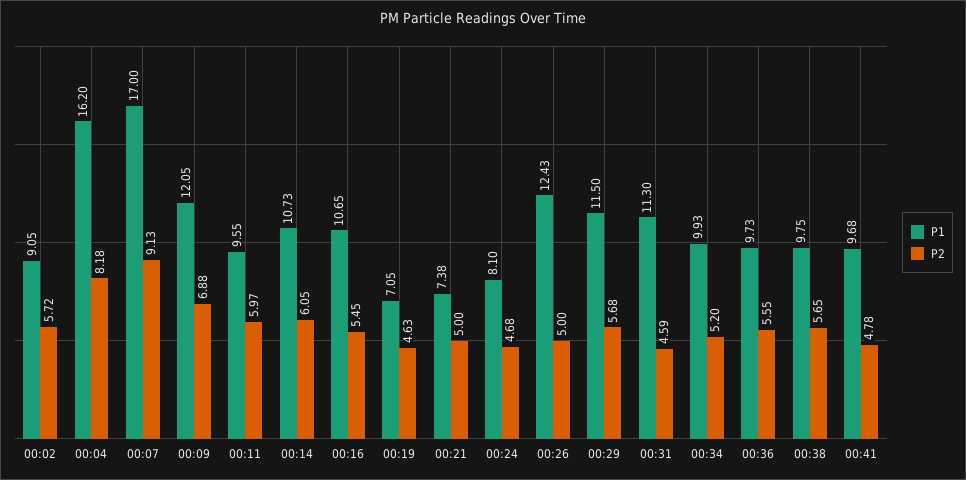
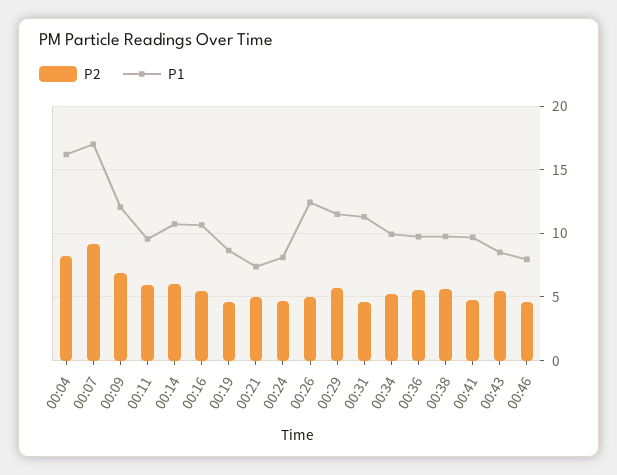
P1, 00:02: 9.05 -> none
P2, 00:02: 5.72 -> none
P1, 00:19: 7.05 -> 8.5
P2, 00:43: none -> 5.5
P1, 00:43: none -> 8.5
P2, 00:46: none -> 4.5
P1, 00:46: none -> 8

